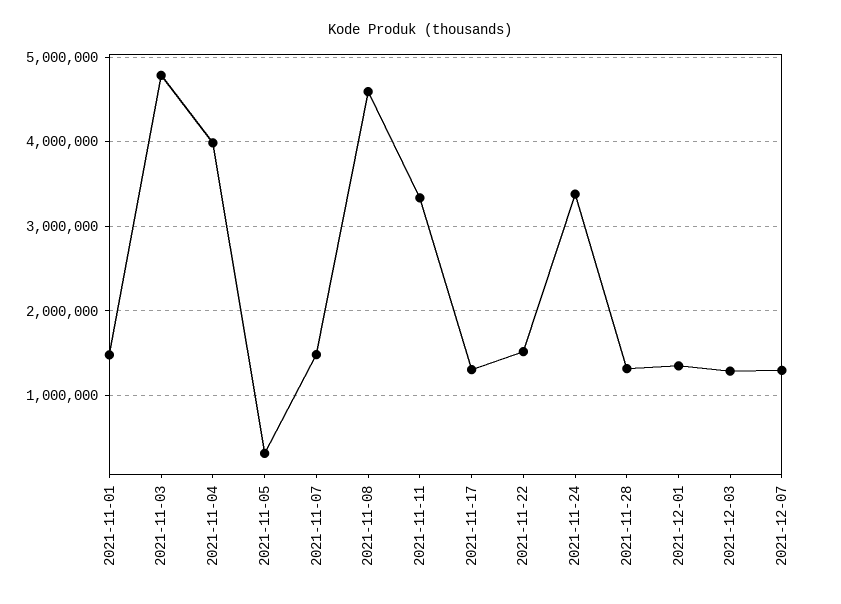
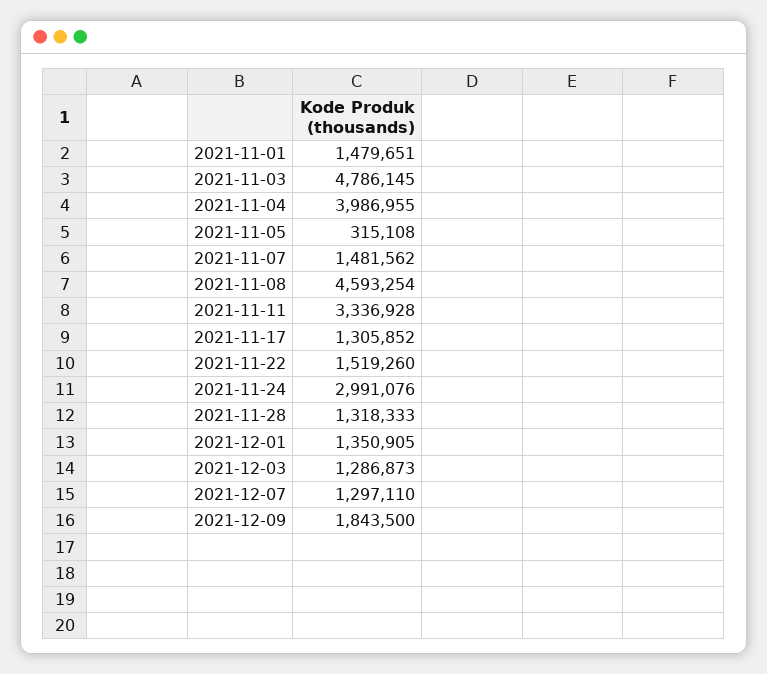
2021-11-24: 3400000 -> 2991076
2021-12-09: none -> 1843500

